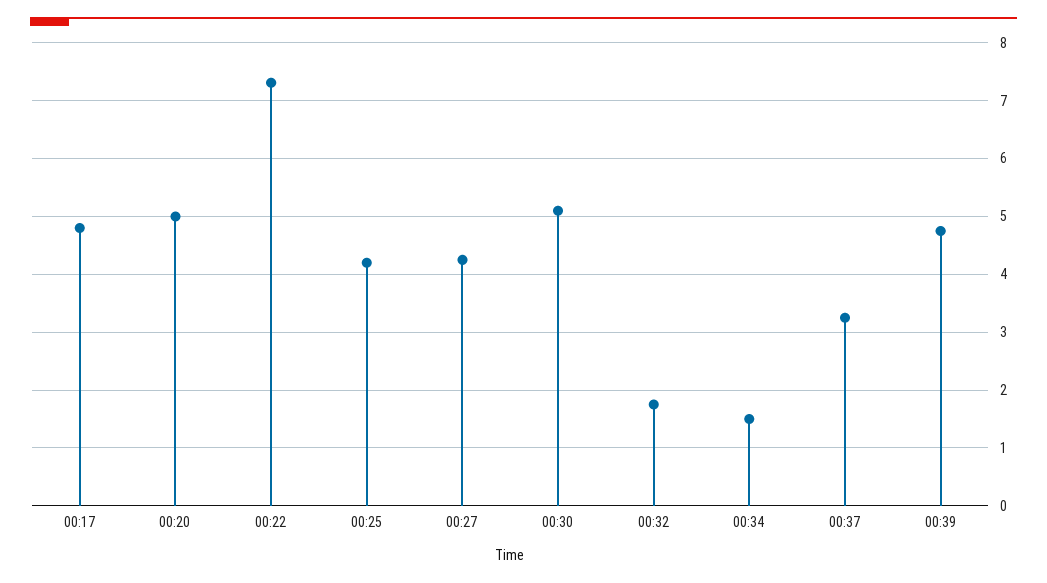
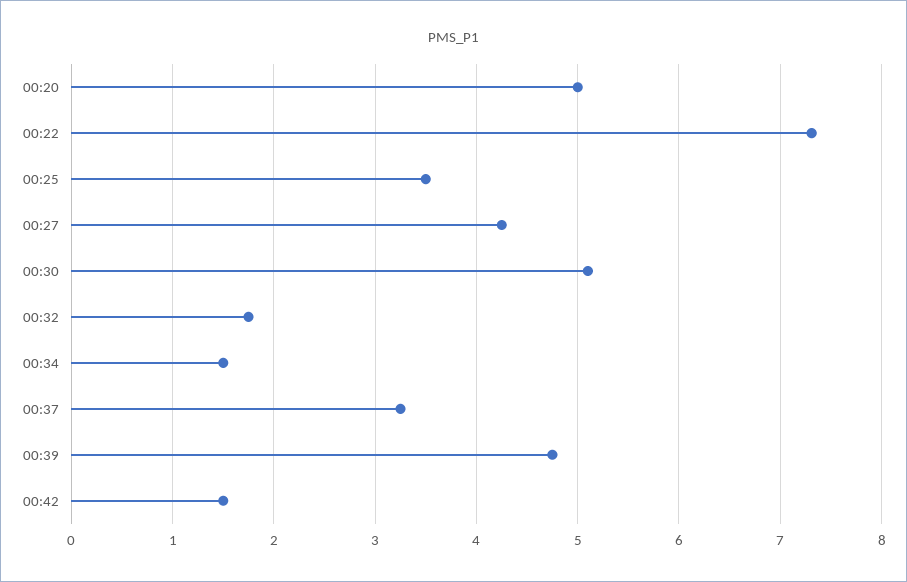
00:17: 4.8 -> none
00:25: 4.2 -> 3.5
00:42: none -> 1.5

